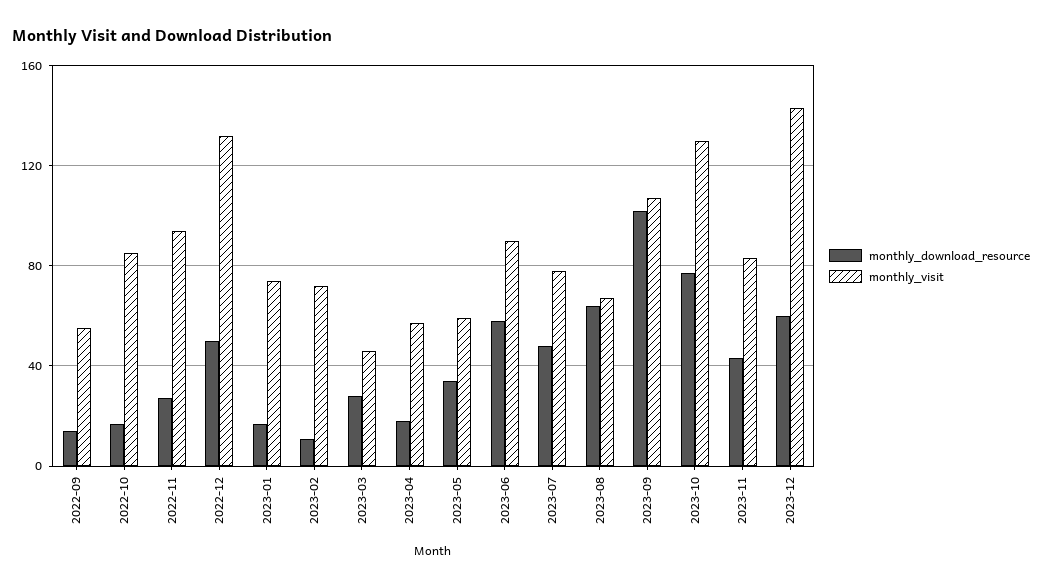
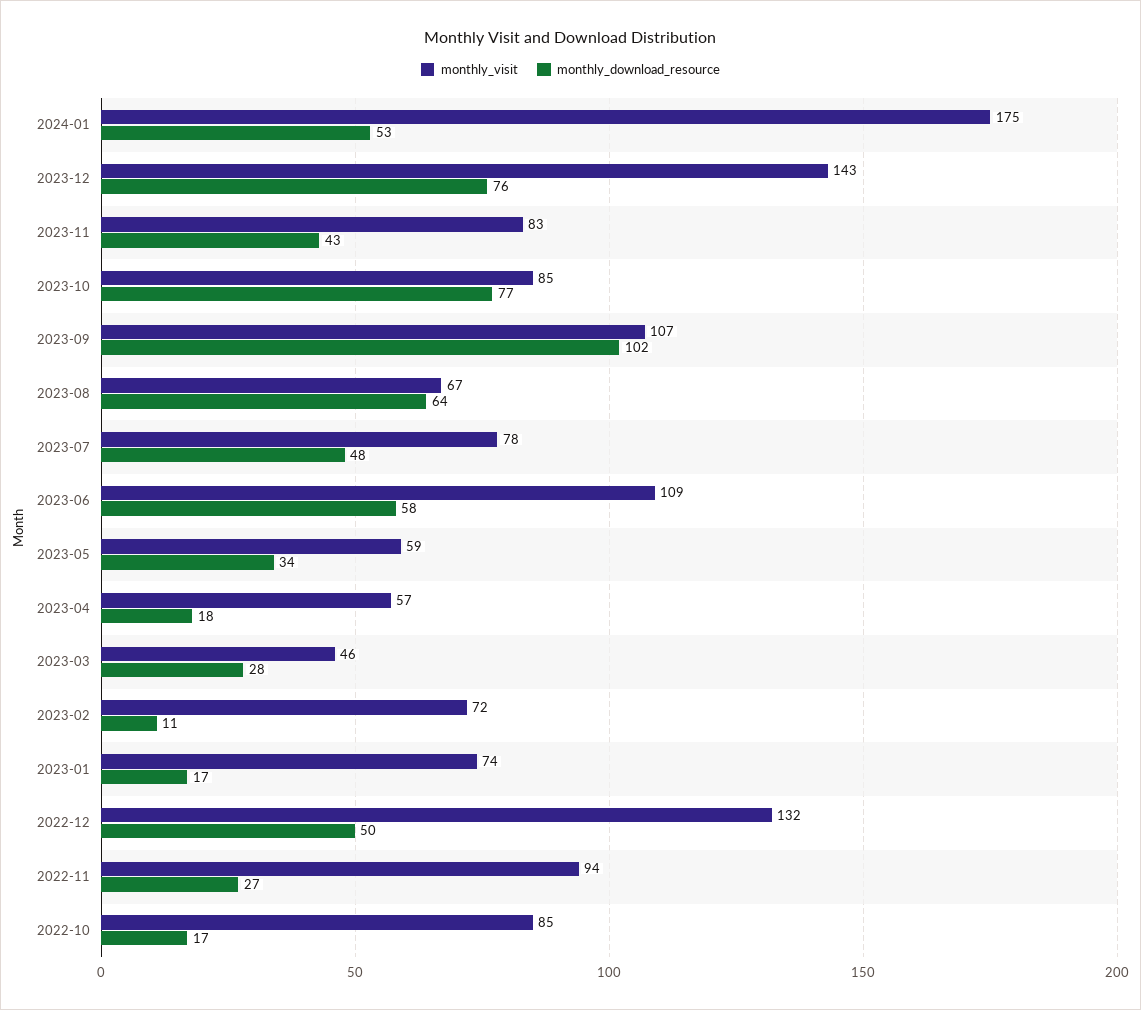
monthly_download_resource, 2022-09: 15 -> none
monthly_visit, 2022-09: 55 -> none
monthly_visit, 2023-06: 90 -> 109
monthly_visit, 2023-10: 130 -> 85
monthly_download_resource, 2023-12: 60 -> 76
monthly_visit, 2024-01: none -> 175
monthly_download_resource, 2024-01: none -> 53

